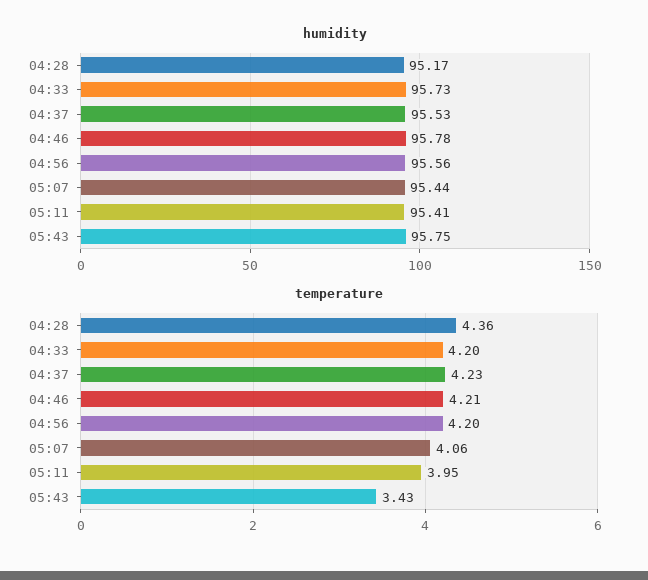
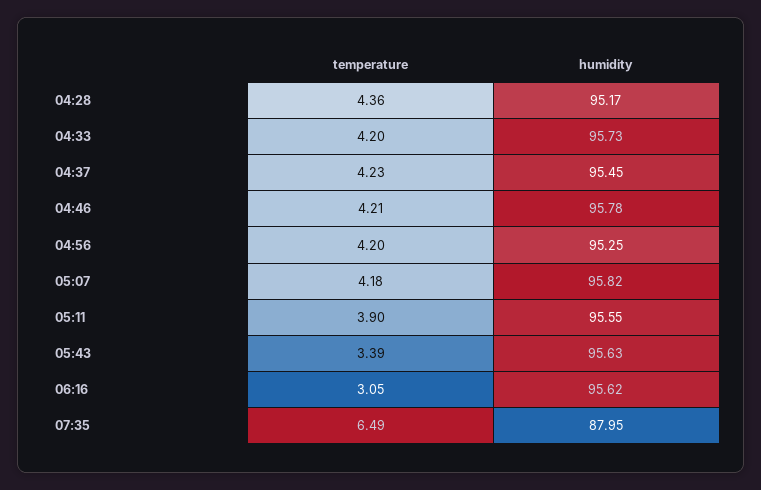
humidity, 04:37: 95.53 -> 95.45
humidity, 04:56: 95.56 -> 95.25
humidity, 05:07: 95.44 -> 95.82
humidity, 05:11: 95.41 -> 95.55
humidity, 05:43: 95.75 -> 95.63
temperature, 05:07: 4.06 -> 4.18
temperature, 05:11: 3.95 -> 3.9
temperature, 05:43: 3.43 -> 3.39
temperature, 06:16: none -> 3.05
humidity, 06:16: none -> 95.62
temperature, 07:35: none -> 6.49
humidity, 07:35: none -> 87.95

